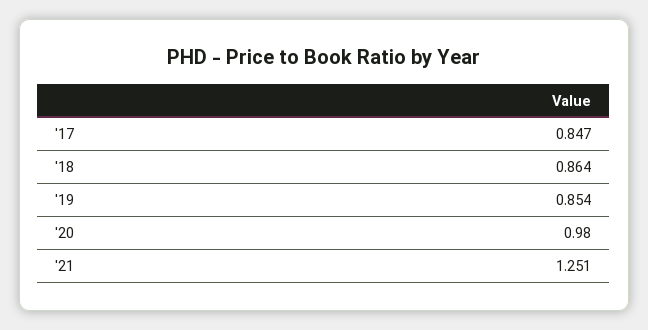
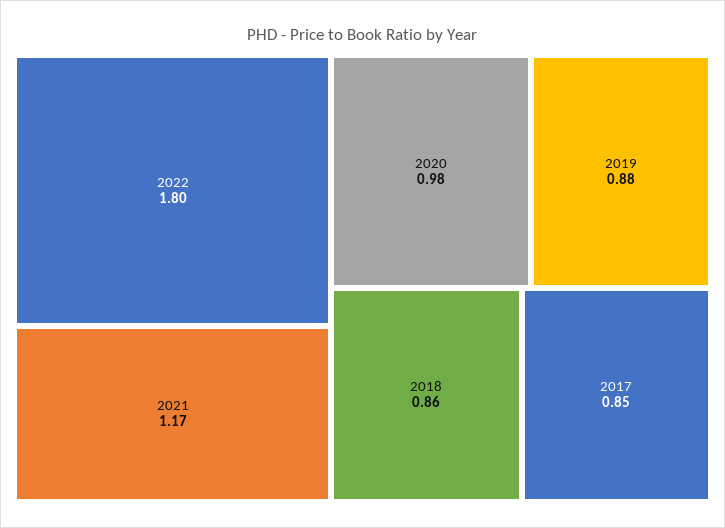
'19: 0.854 -> 0.88
'21: 1.251 -> 1.17
2022: none -> 1.8

